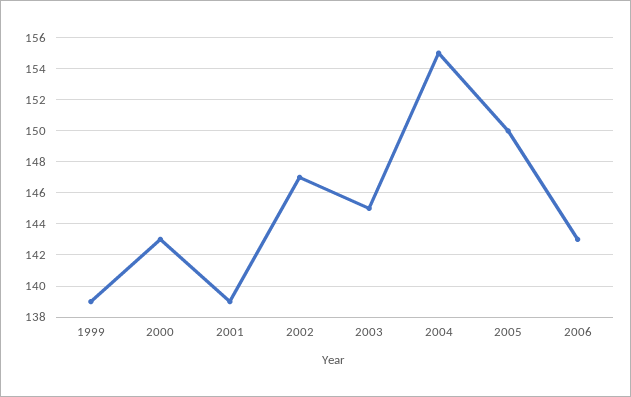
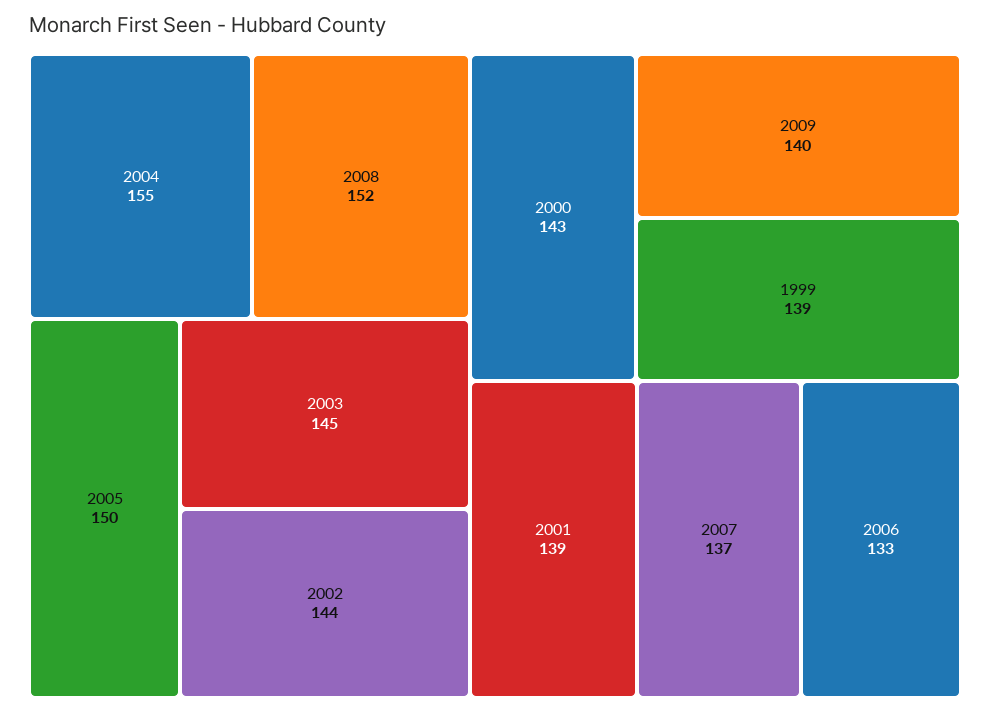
2002: 147 -> 144
2006: 143 -> 133
2008: none -> 152
2009: none -> 140
2007: none -> 137

